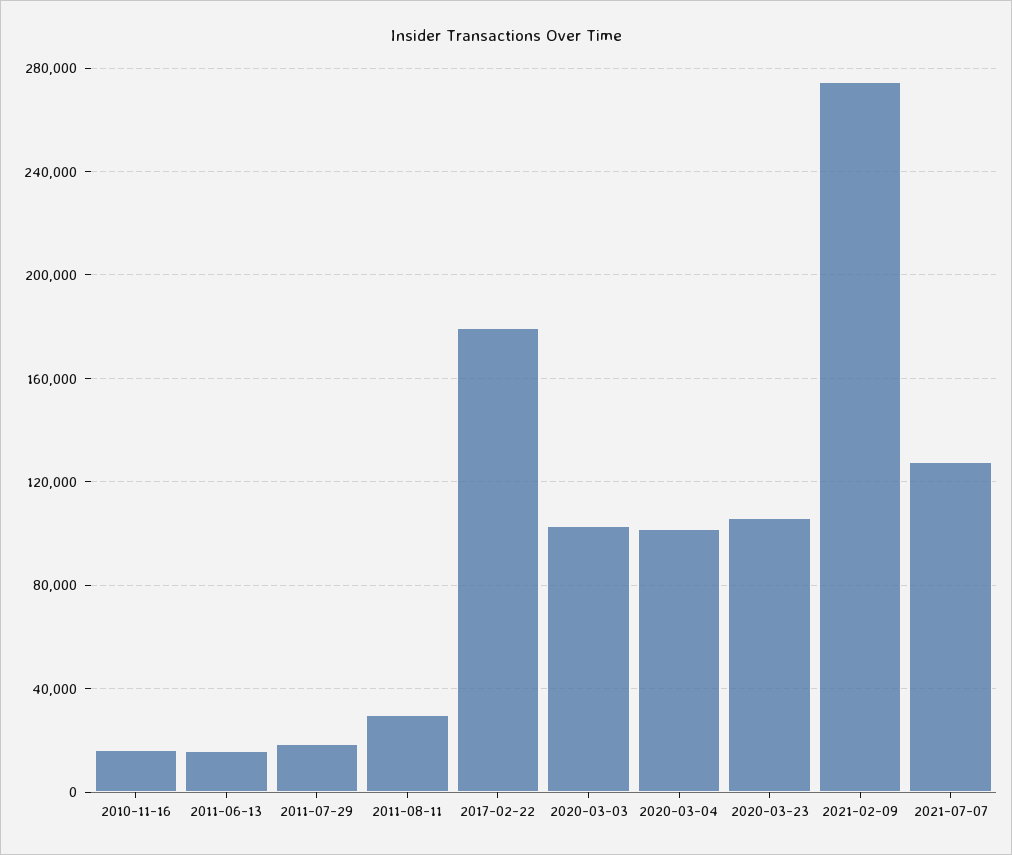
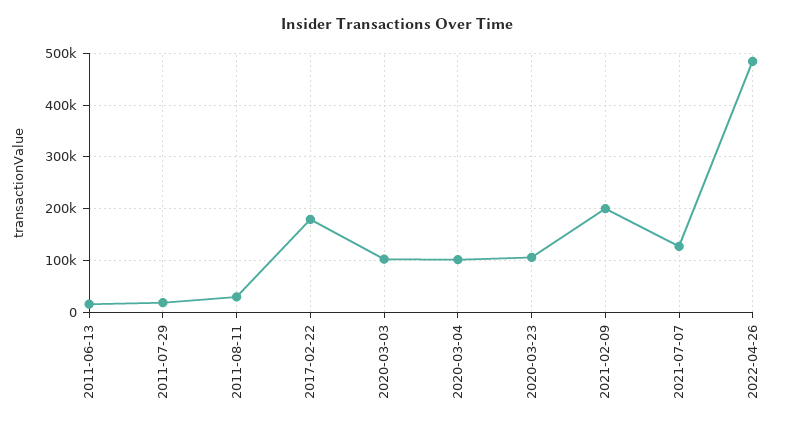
2010-11-16: 15000 -> none
2021-02-09: 275000 -> 200000
2022-04-26: none -> 480000

